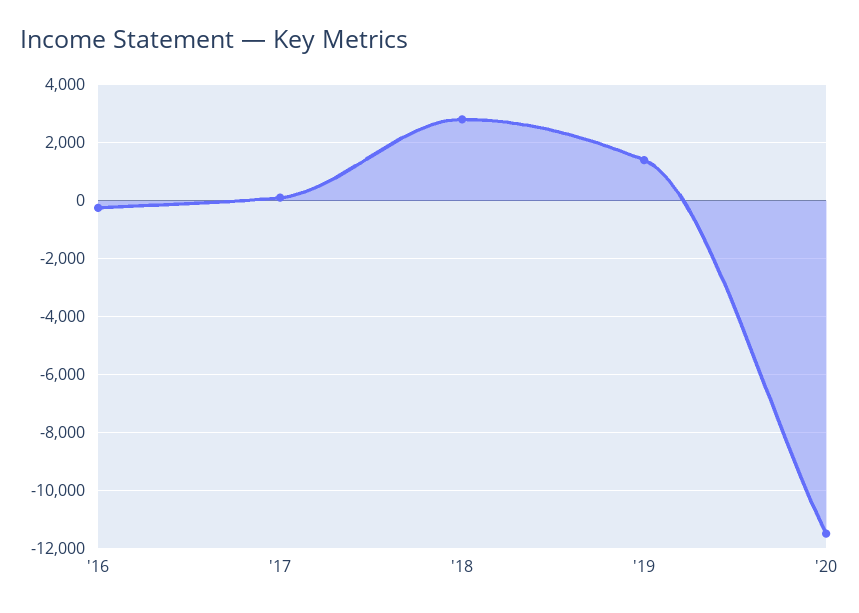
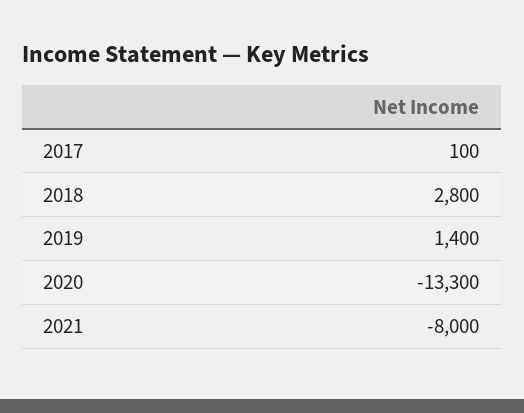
'16: -250 -> none
'20: -11500 -> -13300
2021: none -> -8000

